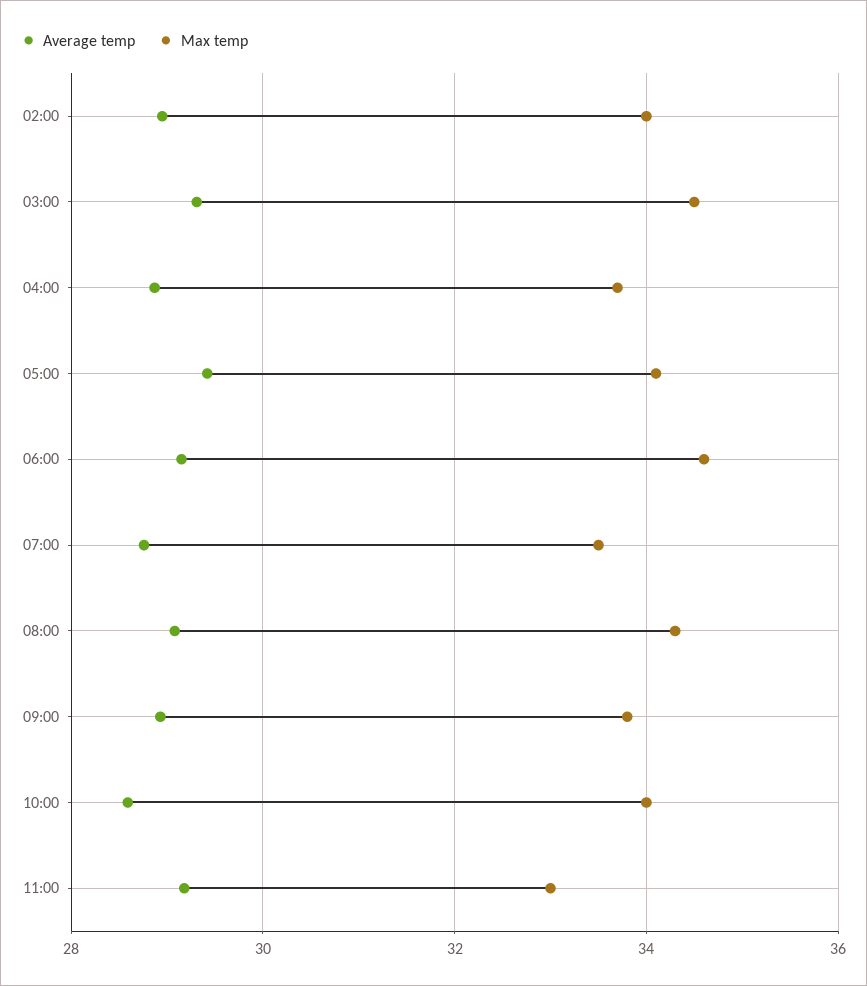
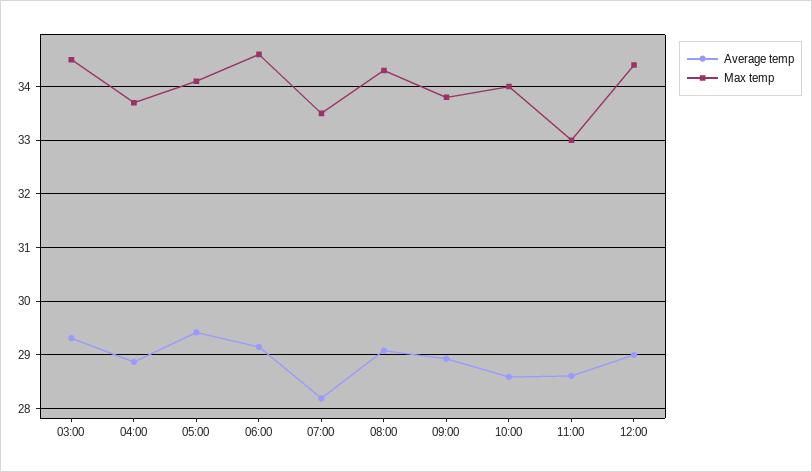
Average temp, 02:00: 29 -> none
Max temp, 02:00: 34 -> none
Average temp, 07:00: 28.8 -> 28.2
Average temp, 11:00: 29.2 -> 28.6
Average temp, 12:00: none -> 29
Max temp, 12:00: none -> 34.4

